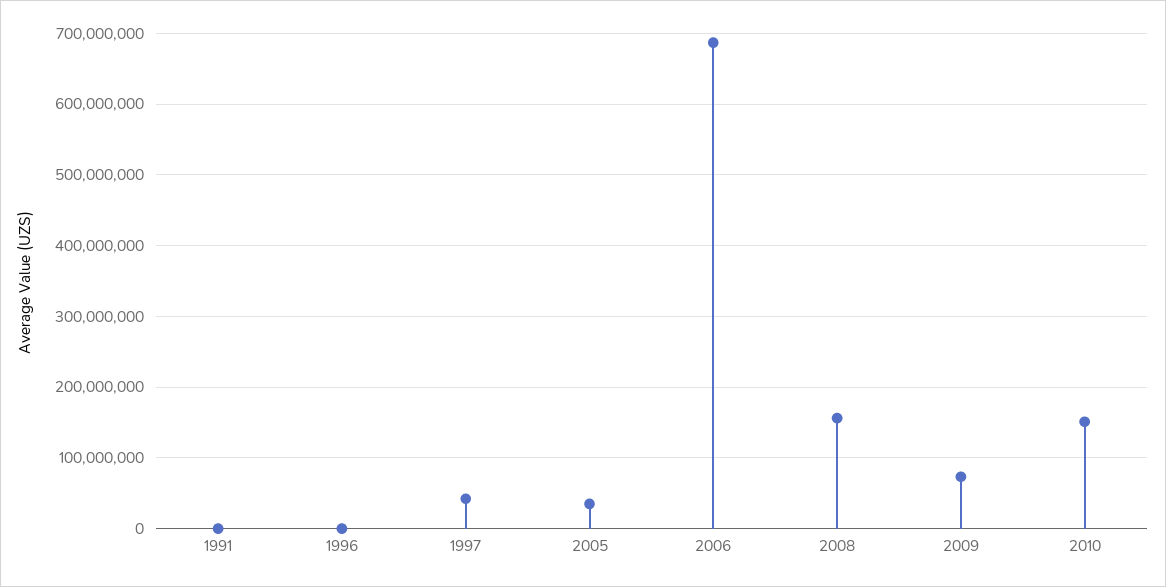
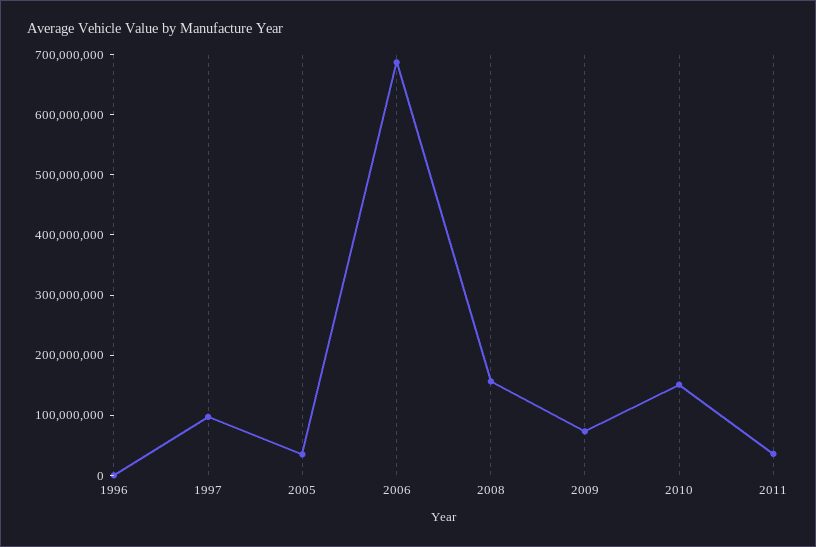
1991: 0 -> none
1997: 40000000 -> 100000000
2011: none -> 40000000

